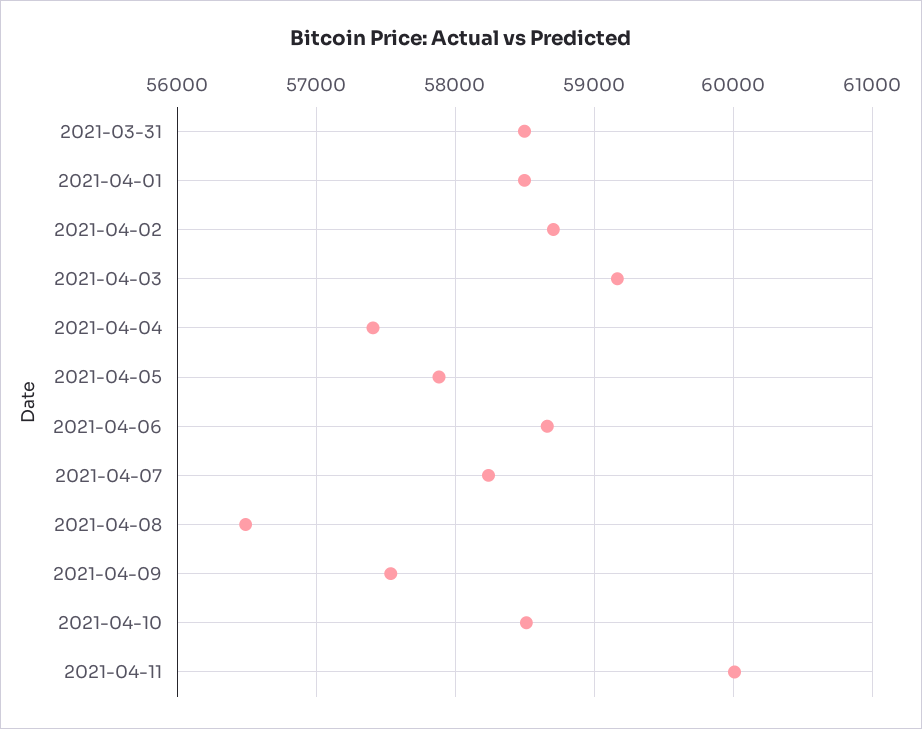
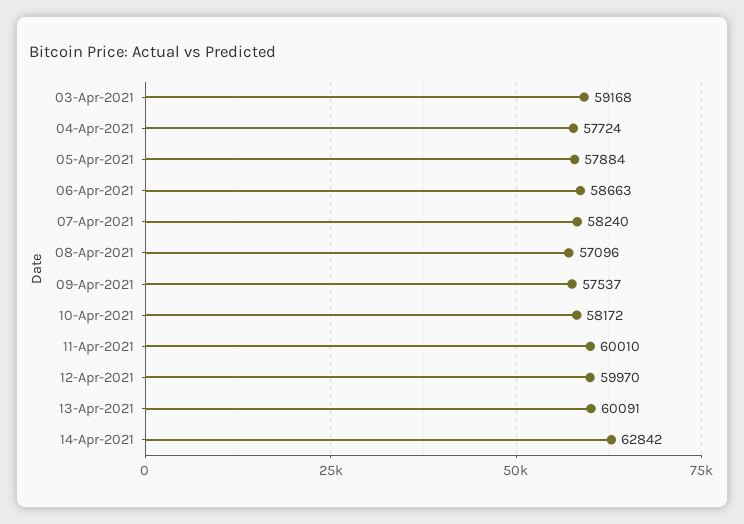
2021-03-31: 58500 -> none
2021-04-01: 58500 -> none
2021-04-02: 58700 -> none
2021-04-04: 57400 -> 57724
2021-04-08: 56500 -> 57096
2021-04-10: 58500 -> 58172
12-Apr-2021: none -> 59970
13-Apr-2021: none -> 60091
14-Apr-2021: none -> 62842

